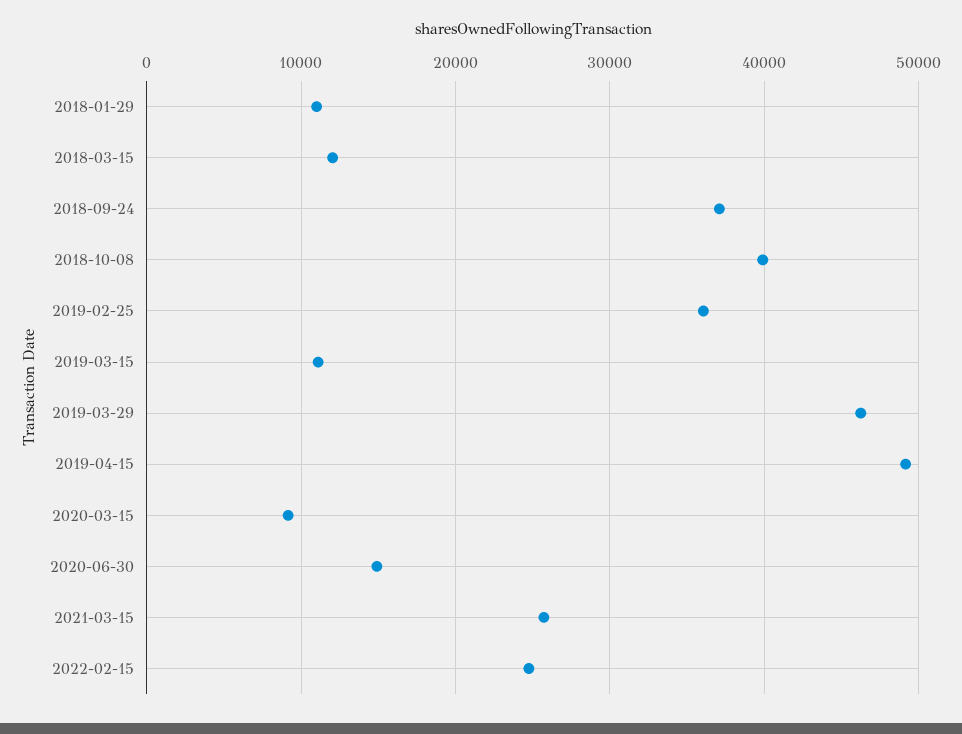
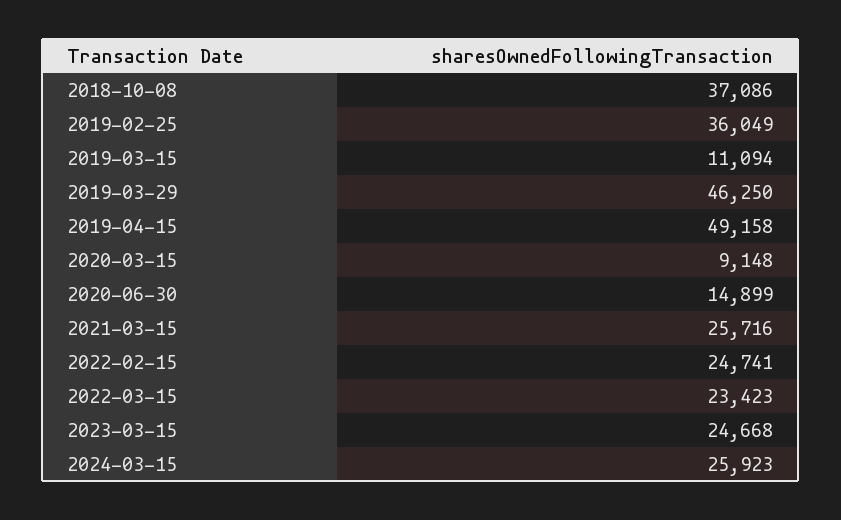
2018-01-29: 11000 -> none
2018-03-15: 12000 -> none
2018-09-24: 37000 -> none
2018-10-08: 40000 -> 37086
2022-03-15: none -> 23423
2023-03-15: none -> 24668
2024-03-15: none -> 25923

